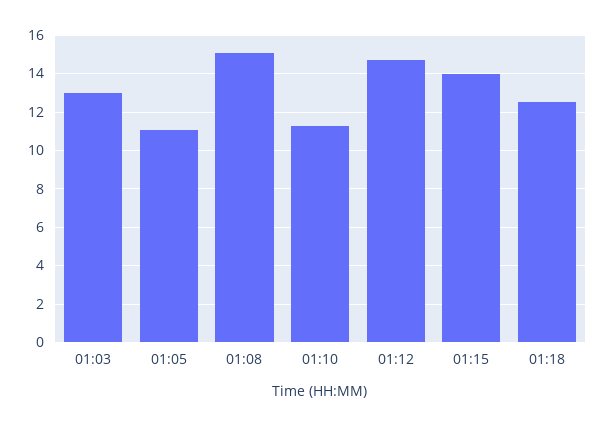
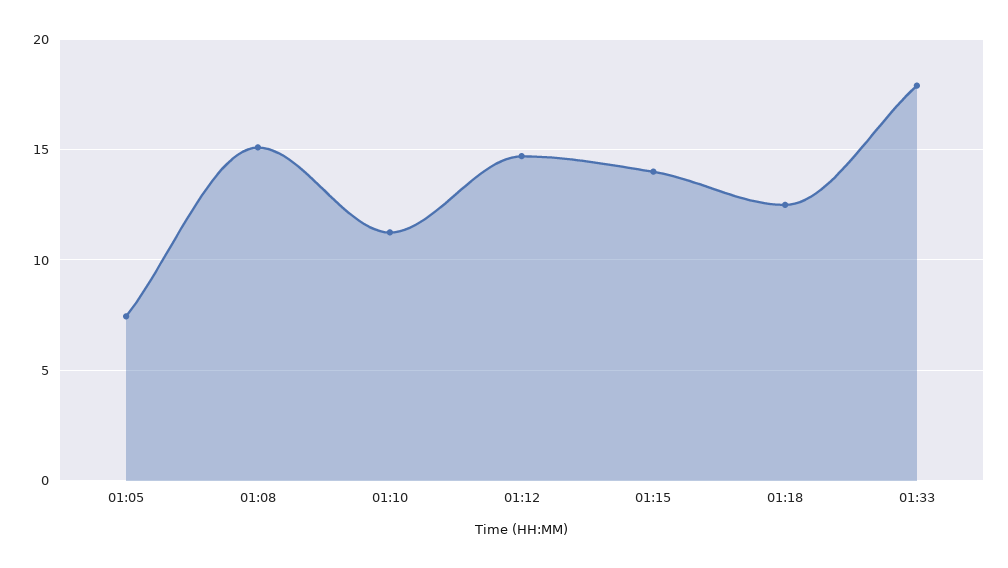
01:03: 13 -> none
01:05: 11 -> 7.5
01:33: none -> 18

